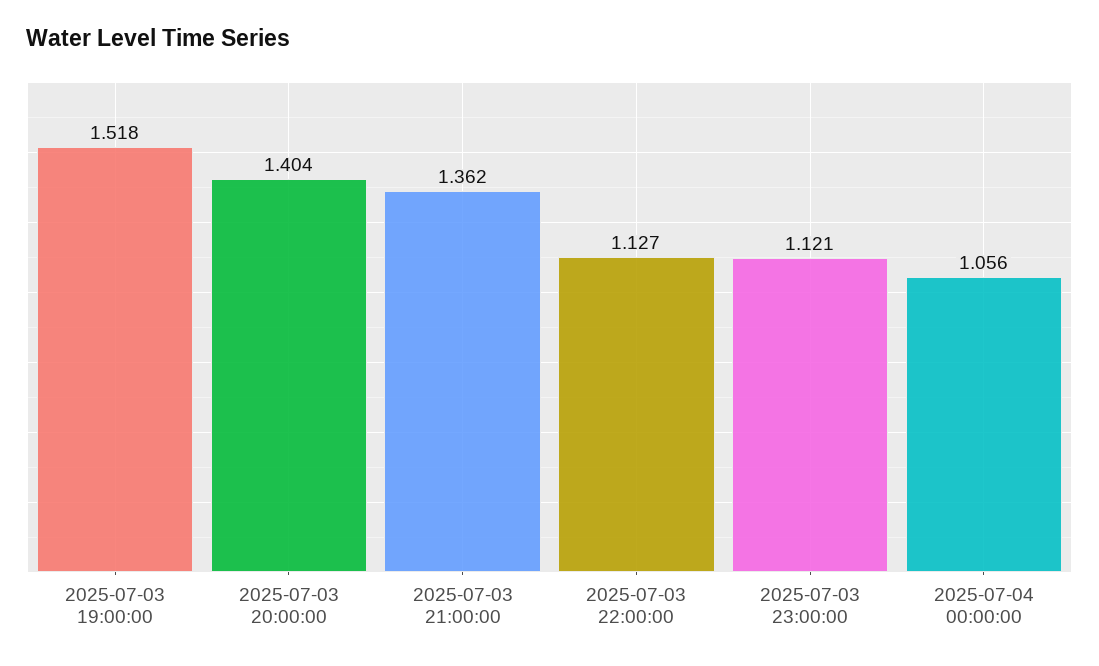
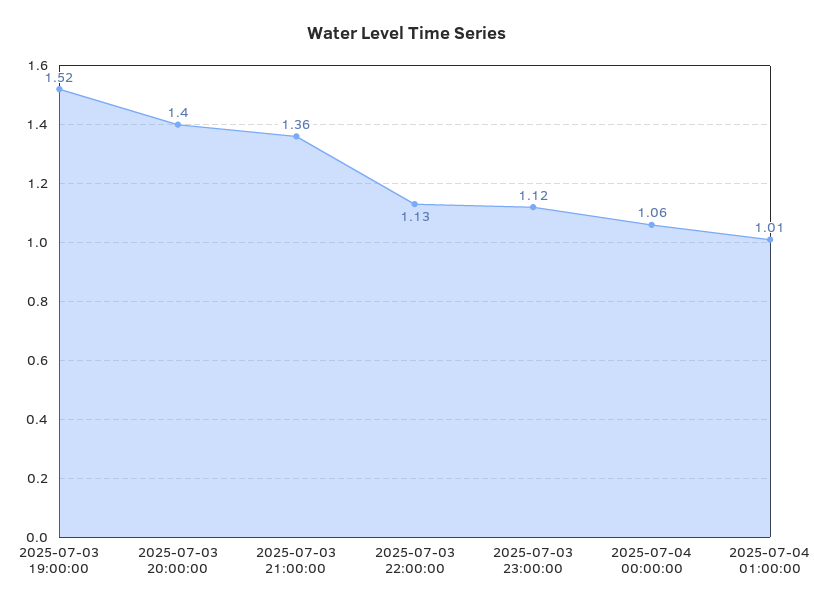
2025-07-04 01:00:00: none -> 1.01

